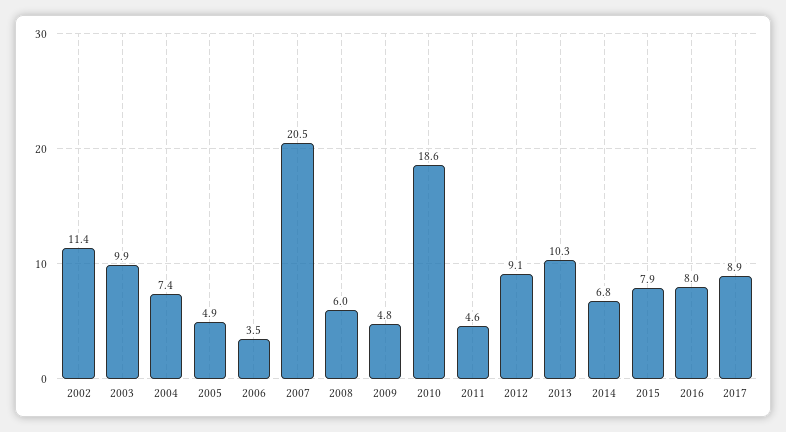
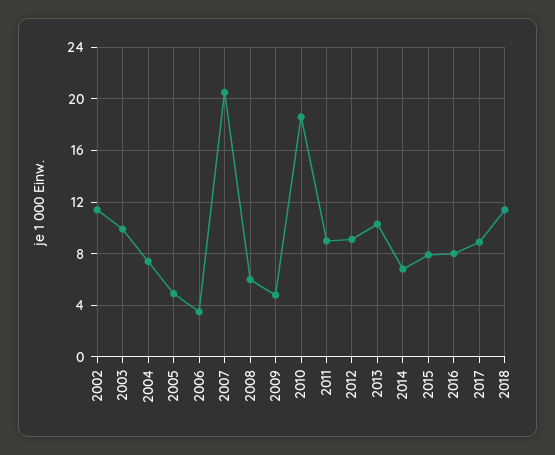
2011: 4.6 -> 9
2018: none -> 11.5

